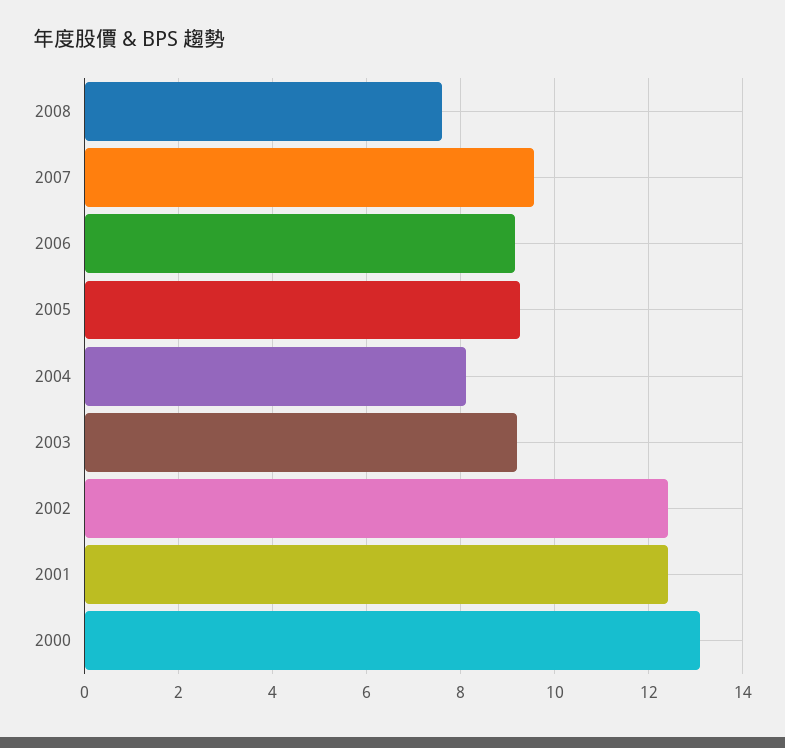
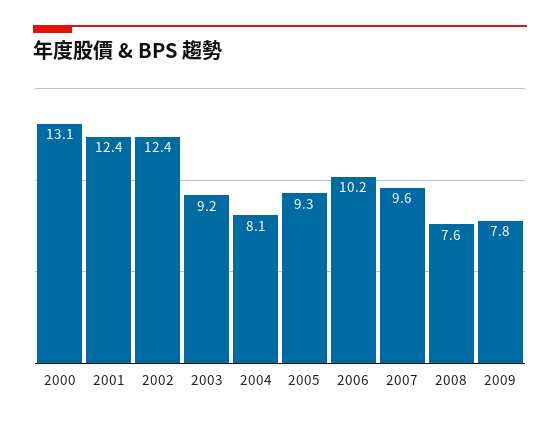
2006: 9.2 -> 10.2
2009: none -> 7.8

